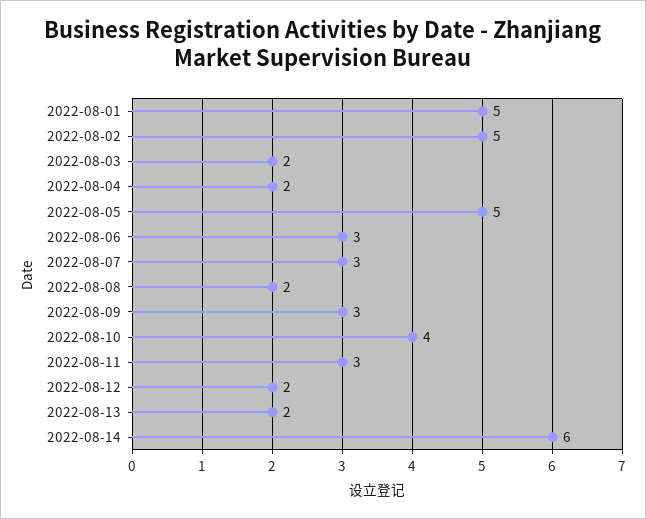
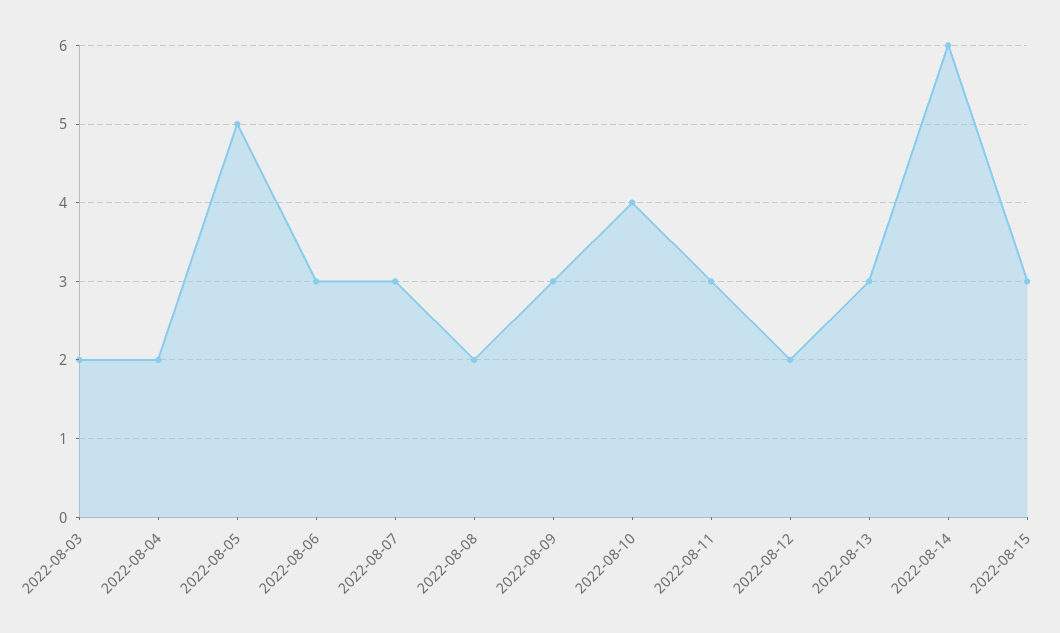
2022-08-01: 5 -> none
2022-08-02: 5 -> none
2022-08-13: 2 -> 3
2022-08-15: none -> 3

